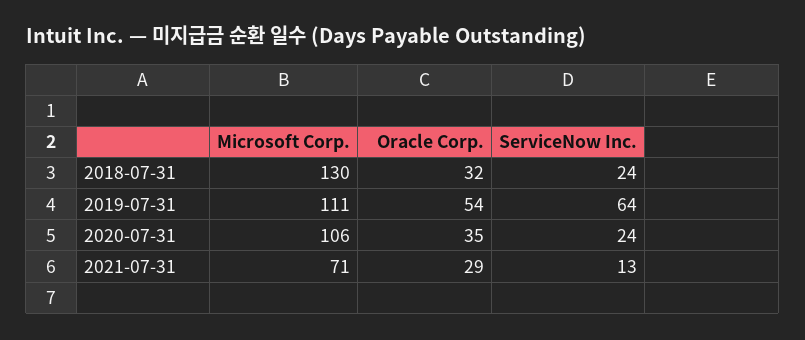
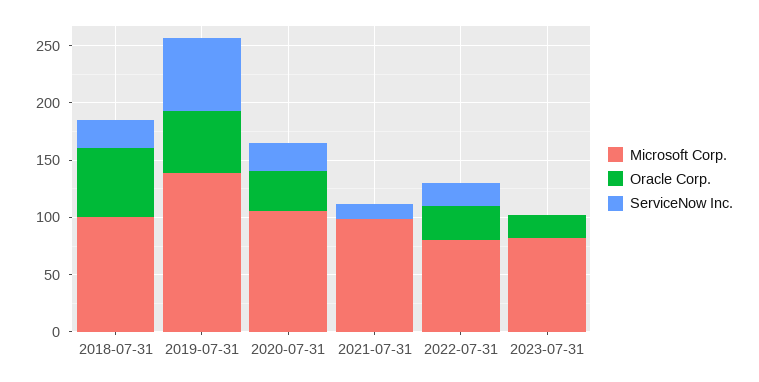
Microsoft Corp., 2018-07-31: 130 -> 100
Oracle Corp., 2018-07-31: 32 -> 60
Microsoft Corp., 2019-07-31: 111 -> 140
Microsoft Corp., 2021-07-31: 71 -> 100
Oracle Corp., 2021-07-31: 29 -> 0
Microsoft Corp., 2022-07-31: none -> 80
Oracle Corp., 2022-07-31: none -> 30
ServiceNow Inc., 2022-07-31: none -> 20
Microsoft Corp., 2023-07-31: none -> 80
Oracle Corp., 2023-07-31: none -> 20
ServiceNow Inc., 2023-07-31: none -> 0

